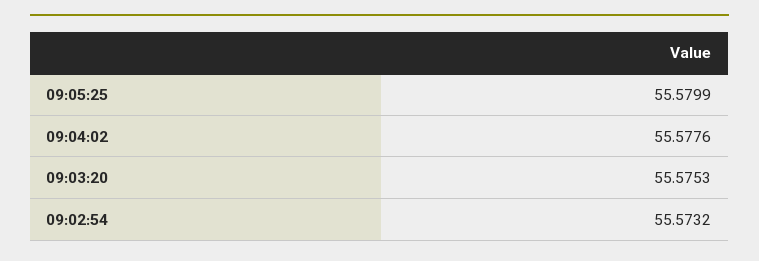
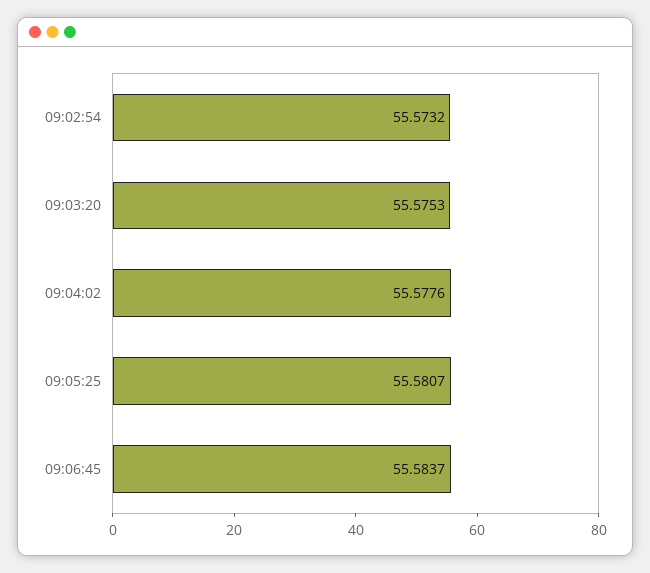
09:05:25: 55.5799 -> 55.5807
09:06:45: none -> 55.5837

